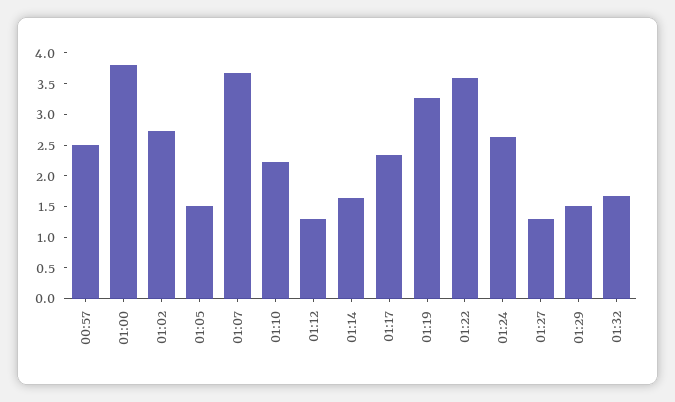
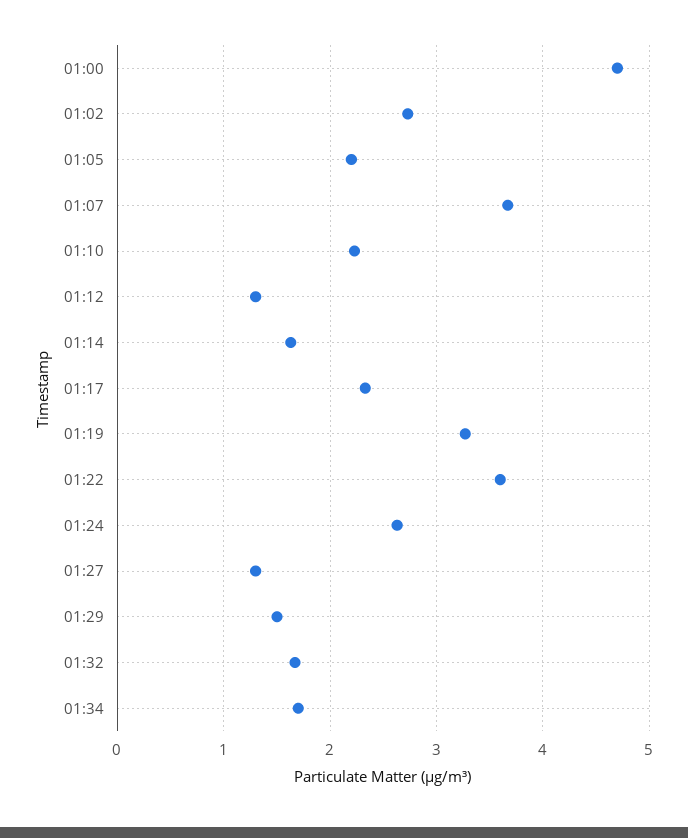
00:57: 2.5 -> none
01:00: 3.75 -> 4.7
01:05: 1.5 -> 2.2
01:34: none -> 1.7

